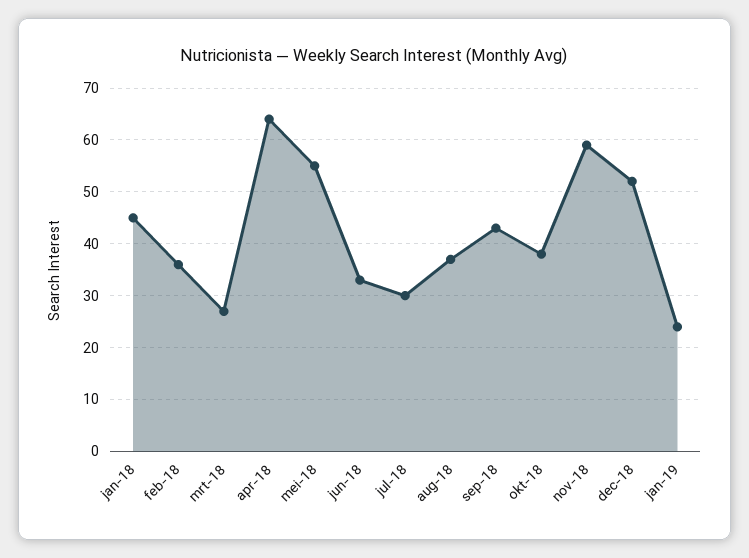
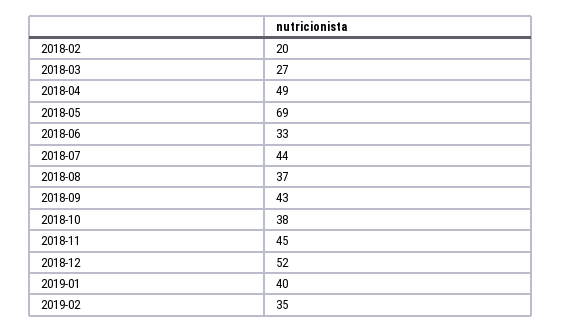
jan-18: 45 -> none
feb-18: 35 -> 20
apr-18: 65 -> 49
mei-18: 55 -> 69
jul-18: 30 -> 44
nov-18: 60 -> 45
jan-19: 25 -> 40
2019-02: none -> 35

